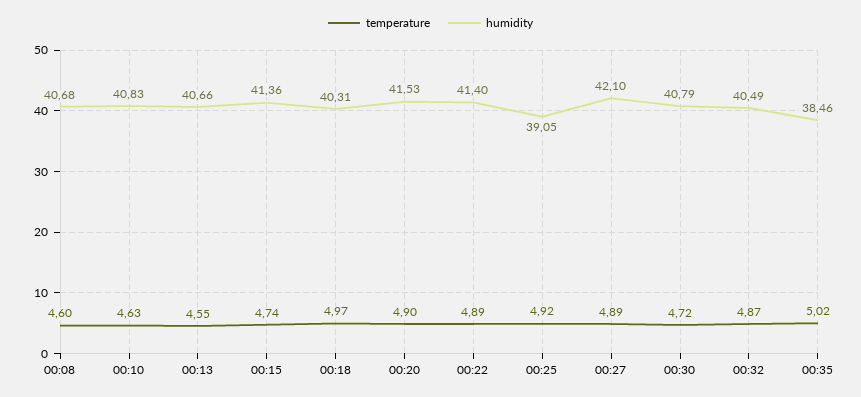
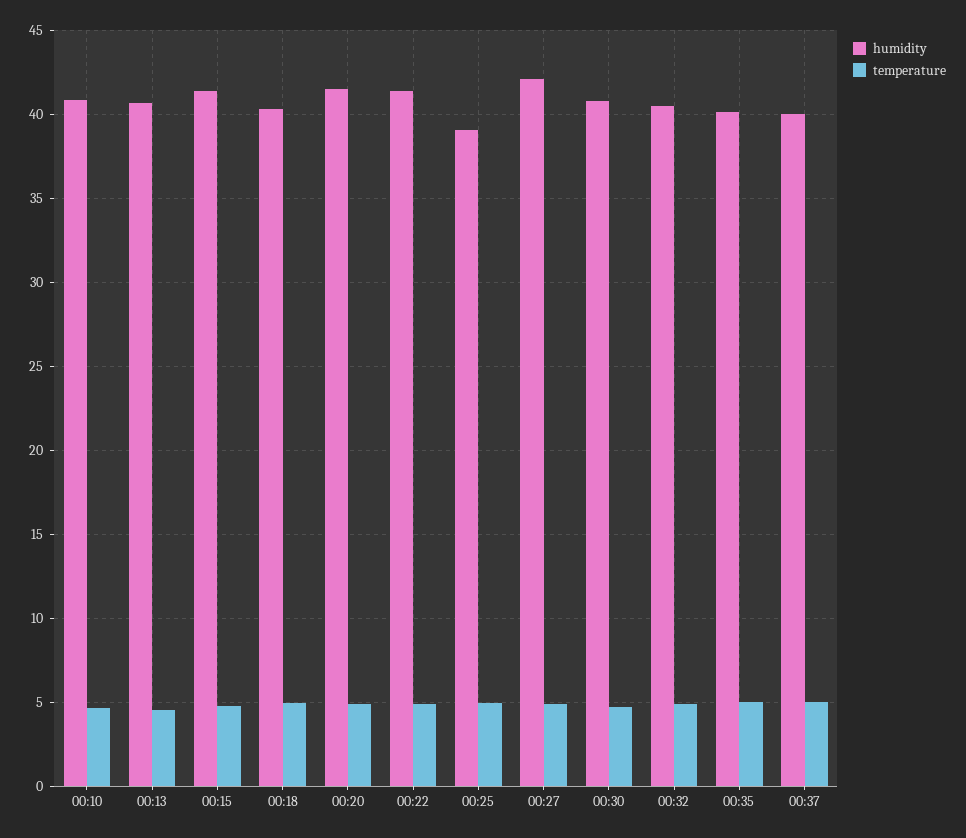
temperature, 00:08: 4.6 -> none
humidity, 00:08: 40.68 -> none
humidity, 00:35: 38.46 -> 40
humidity, 00:37: none -> 40
temperature, 00:37: none -> 5

